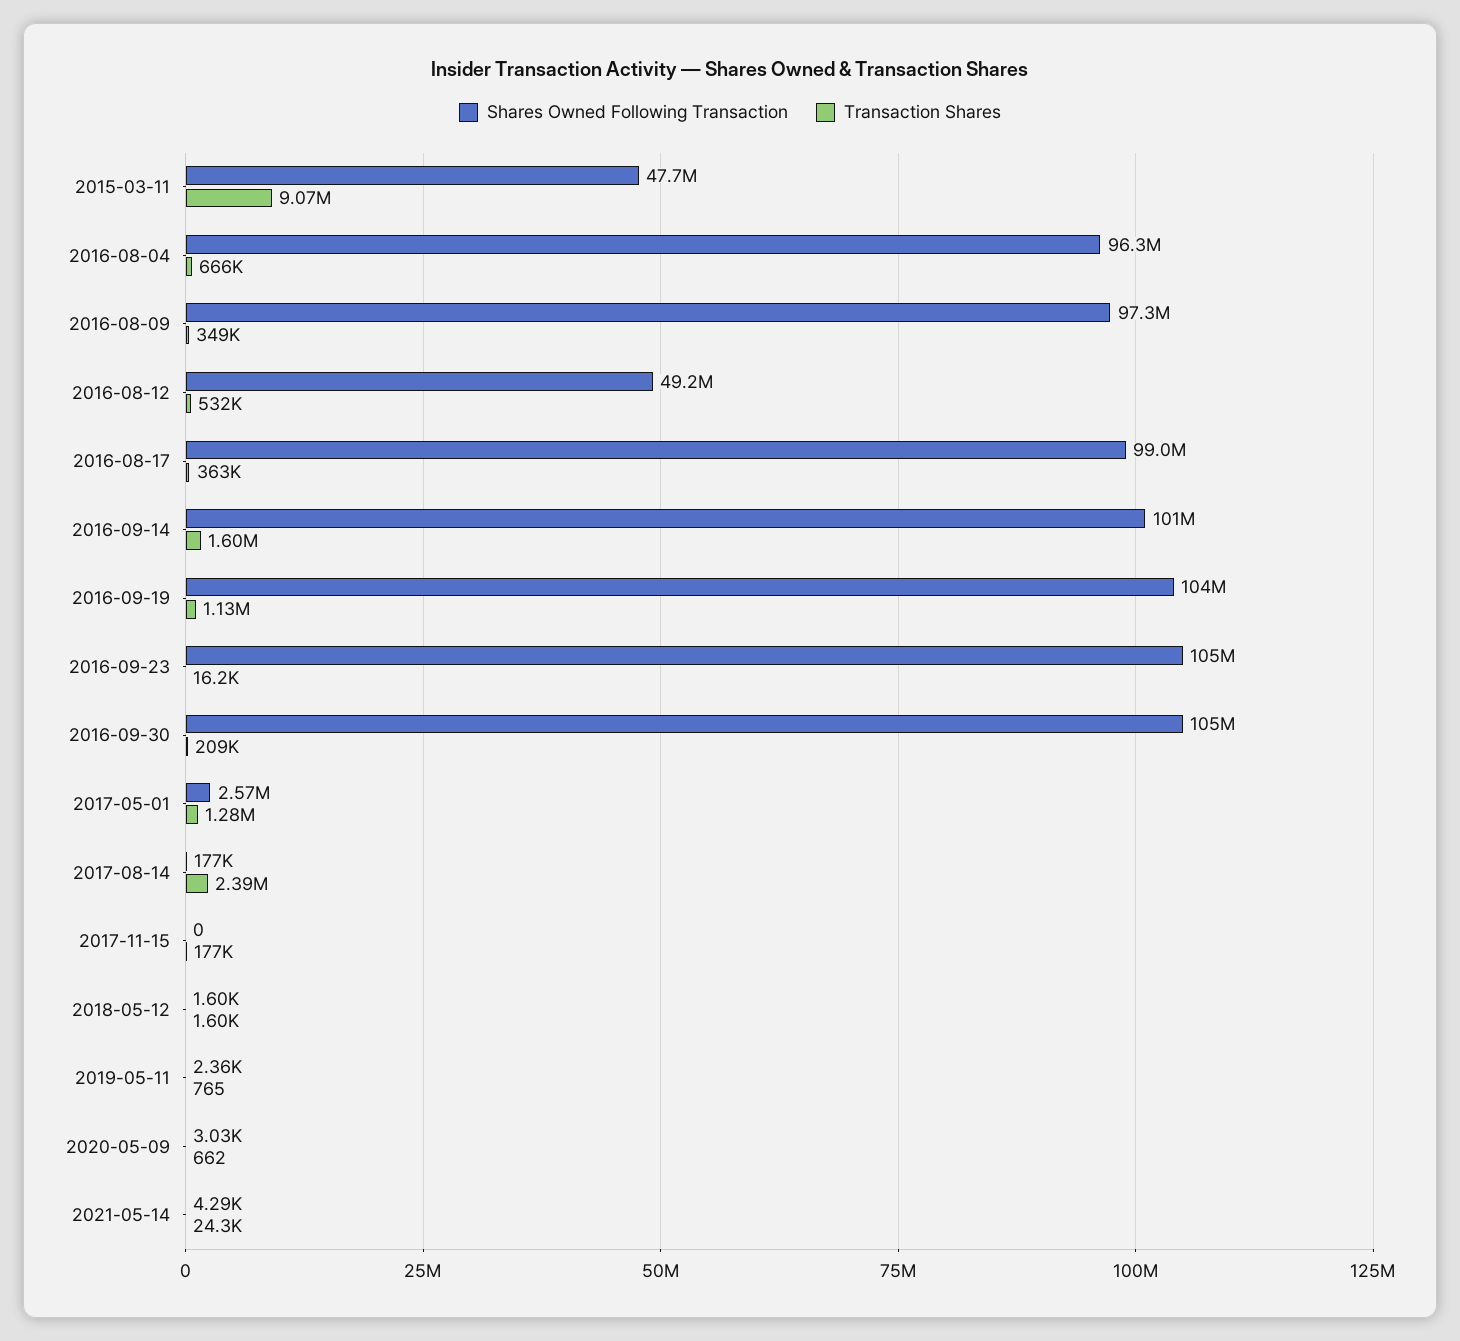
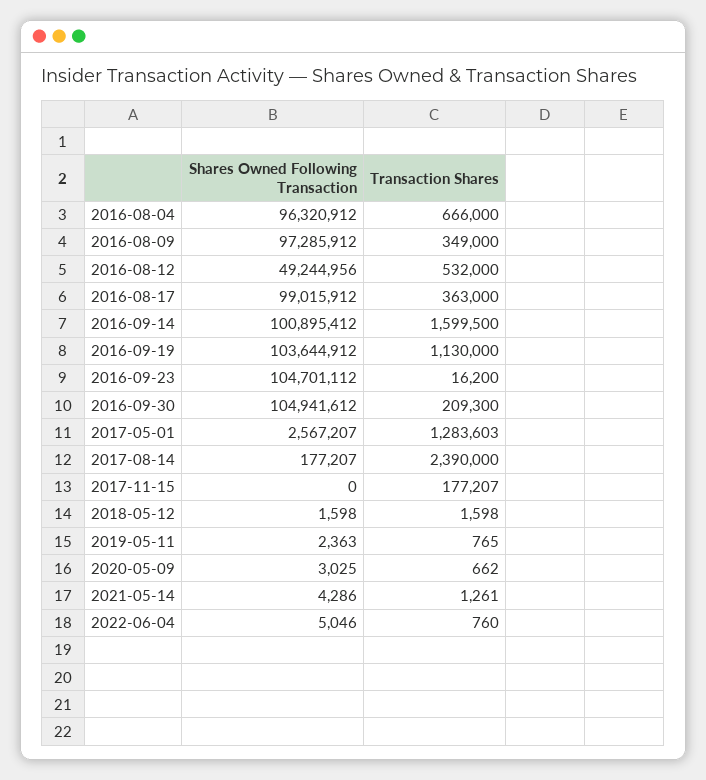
Shares Owned Following Transaction, 2015-03-11: 47700000 -> none
Transaction Shares, 2015-03-11: 9070000 -> none
Transaction Shares, 2021-05-14: 24300 -> 1261
Shares Owned Following Transaction, 2022-06-04: none -> 5046
Transaction Shares, 2022-06-04: none -> 760

